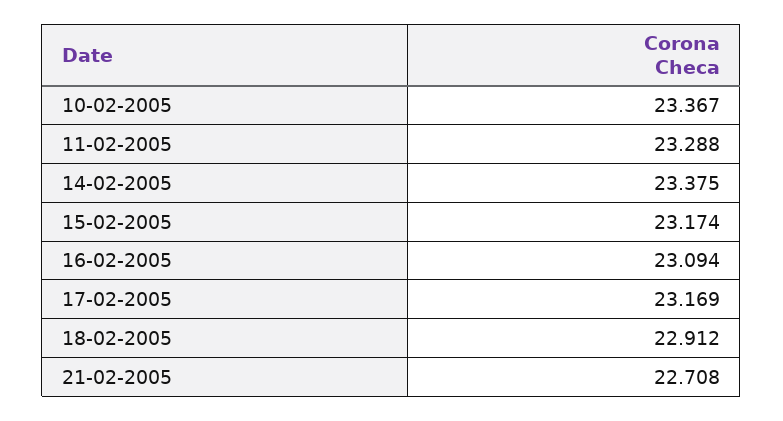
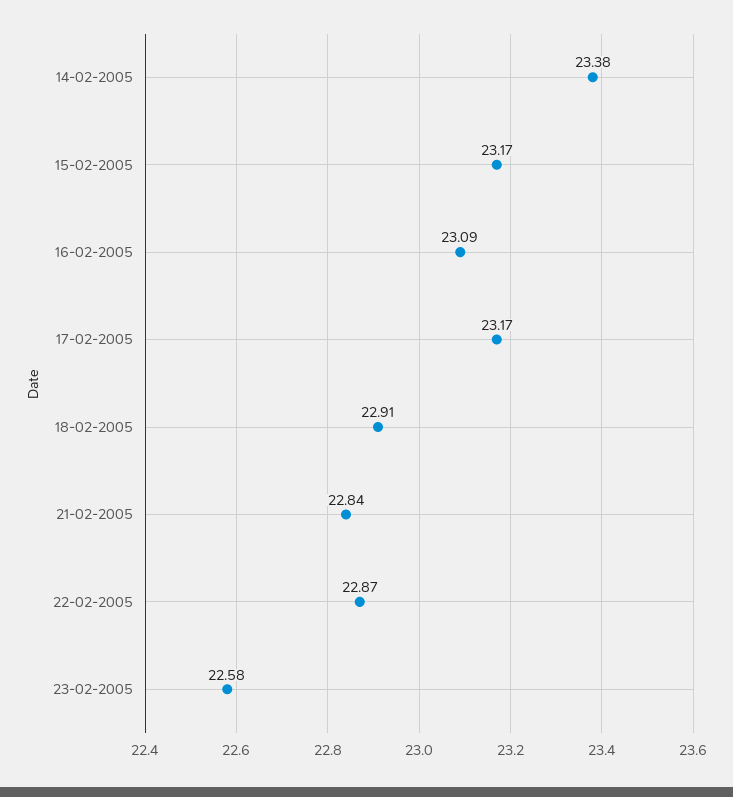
10-02-2005: 23.367 -> none
11-02-2005: 23.288 -> none
21-02-2005: 22.708 -> 22.84
22-02-2005: none -> 22.87
23-02-2005: none -> 22.58

